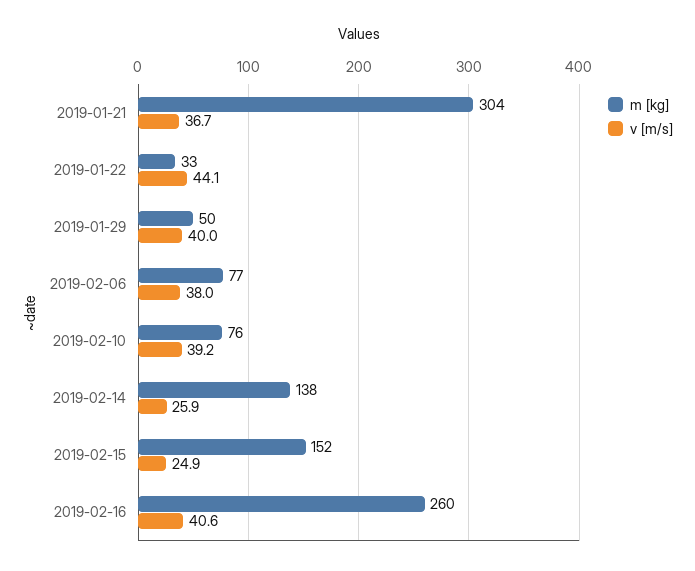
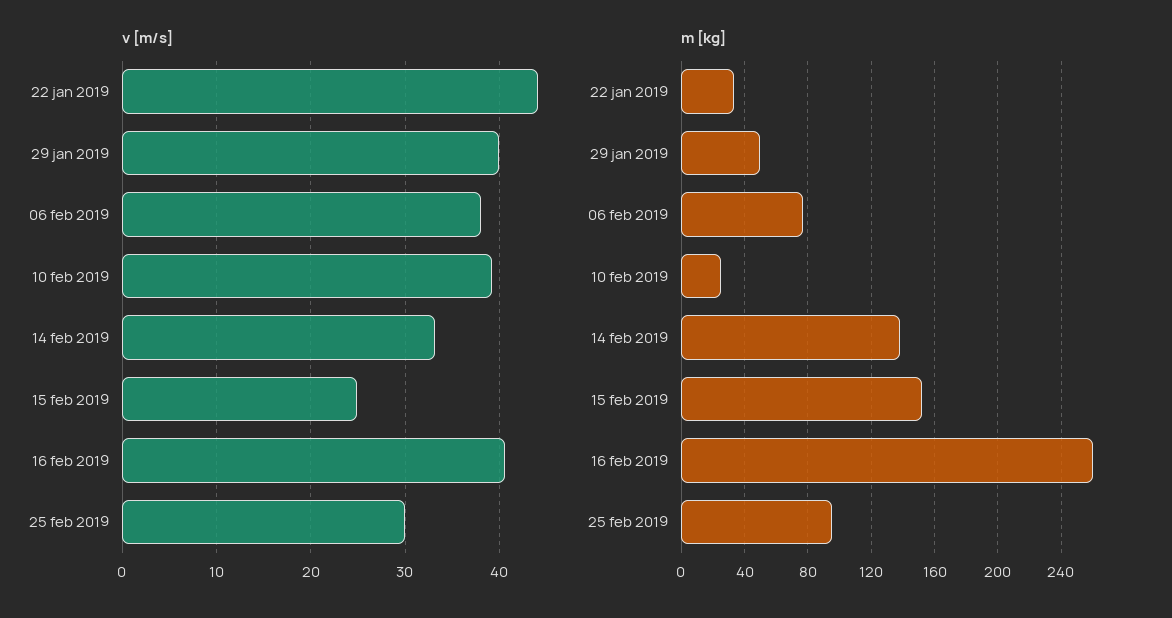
m [kg], 2019-01-21: 304 -> none
v [m/s], 2019-01-21: 36.7 -> none
m [kg], 2019-02-10: 76 -> 25
v [m/s], 2019-02-14: 25.9 -> 33
v [m/s], 25 feb 2019: none -> 30
m [kg], 25 feb 2019: none -> 95

